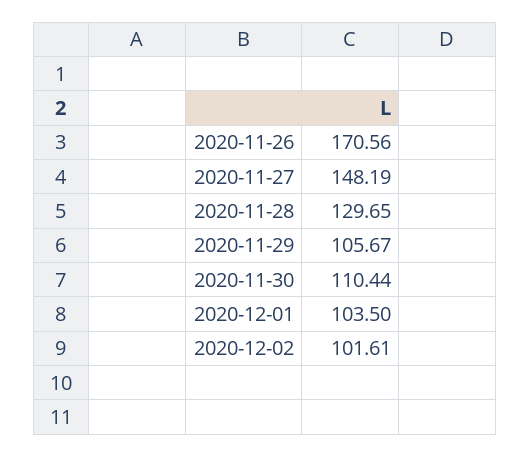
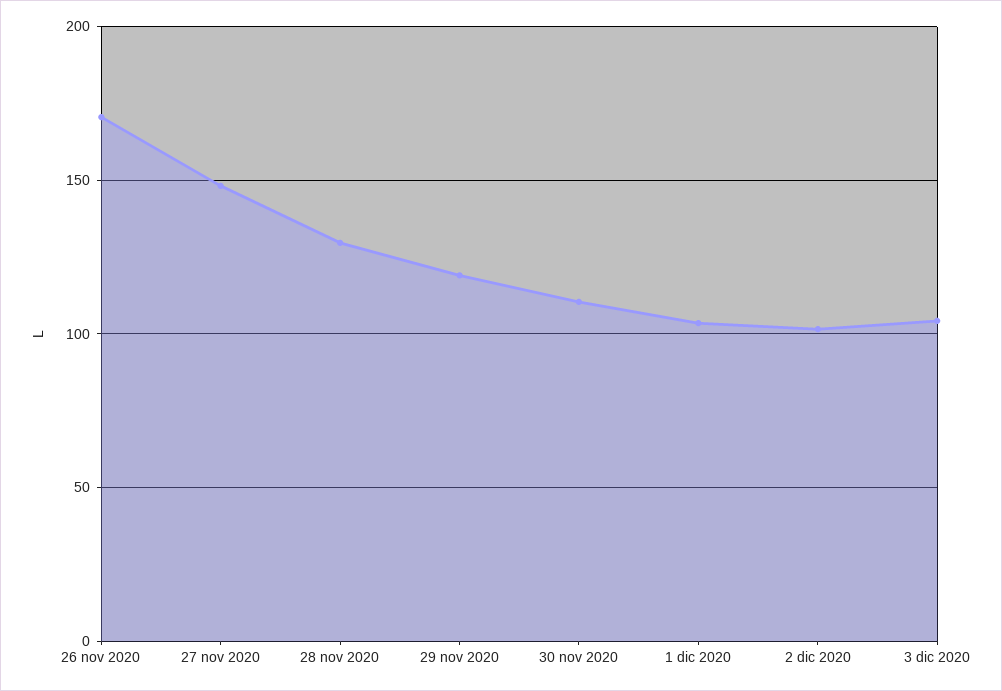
2020-11-29: 105.67 -> 120
3 dic 2020: none -> 105

